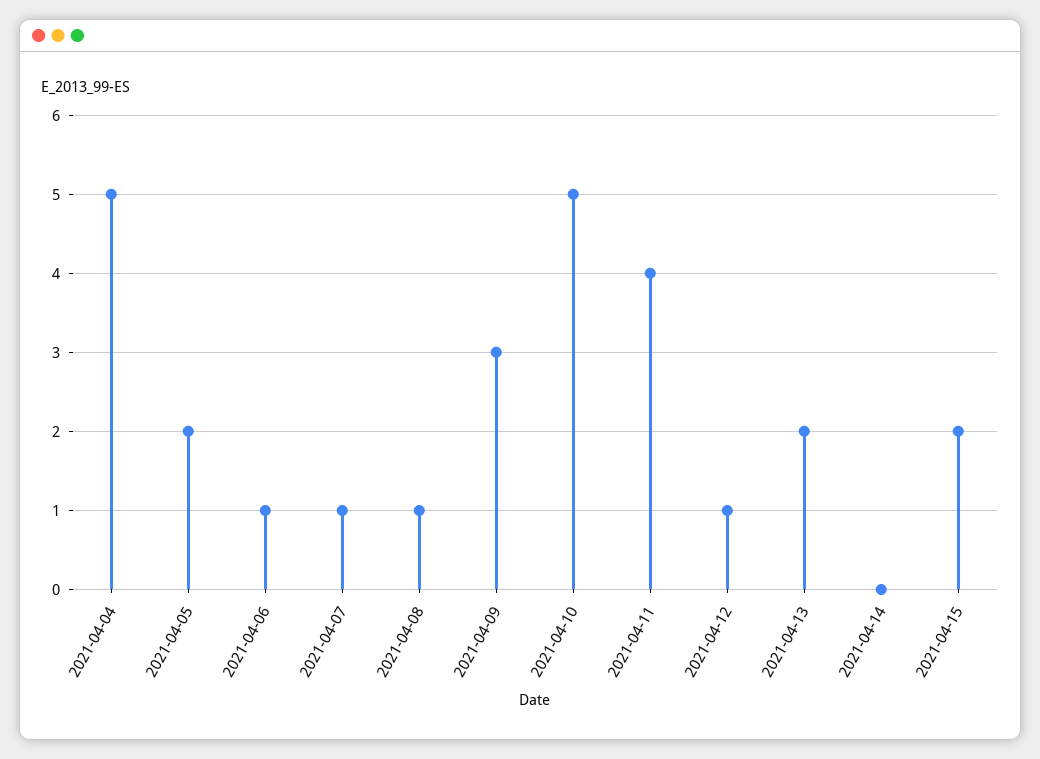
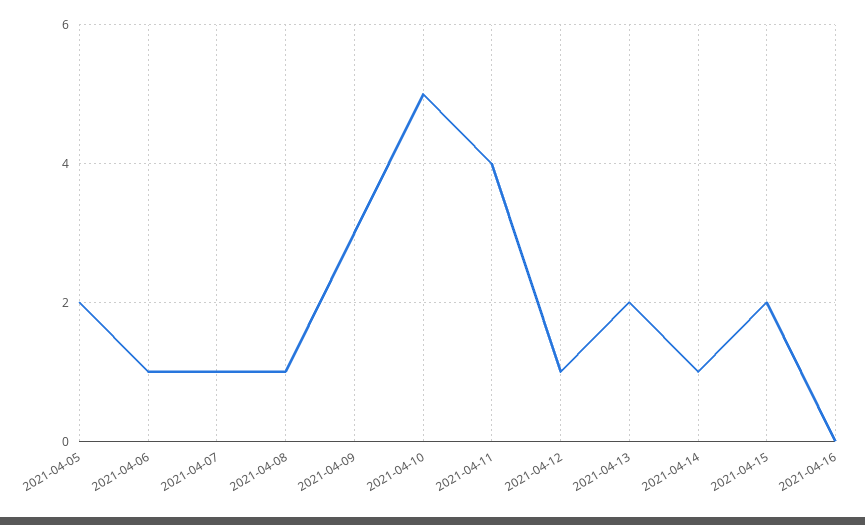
2021-04-04: 5 -> none
2021-04-14: 0 -> 1
2021-04-16: none -> 0

